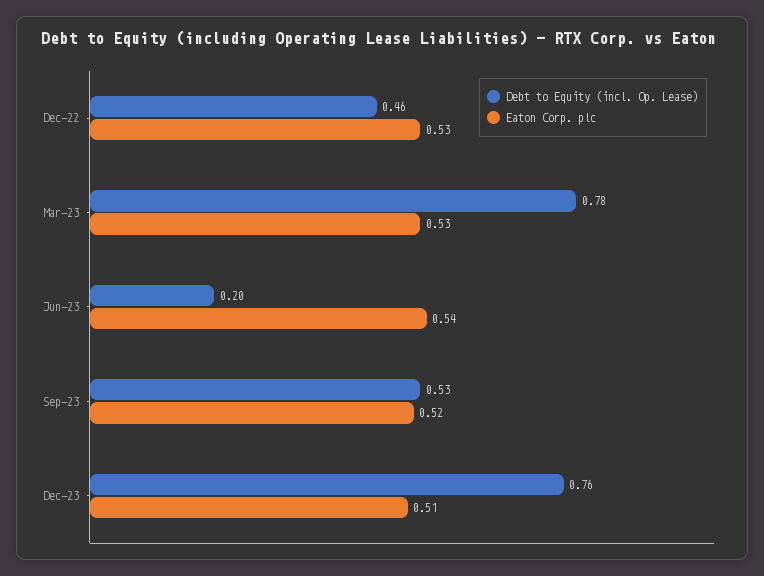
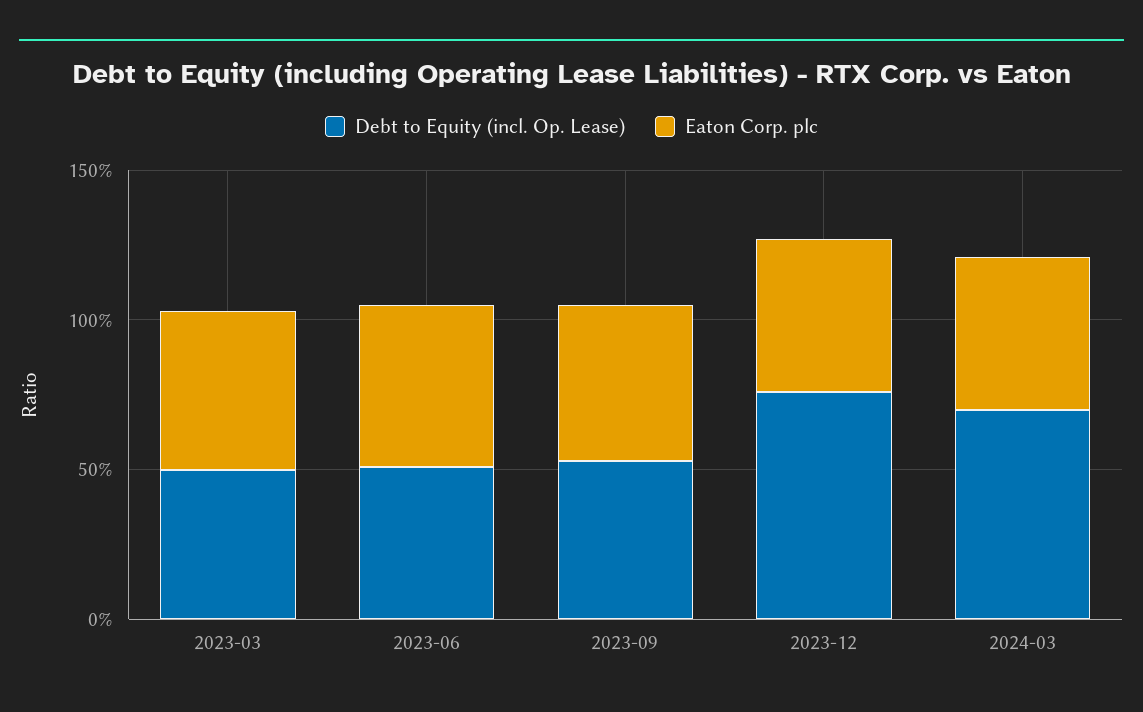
Debt to Equity (incl. Op. Lease), Dec-22: 0.46 -> none
Eaton Corp. plc, Dec-22: 0.53 -> none
Debt to Equity (incl. Op. Lease), Mar-23: 0.78 -> 0.5
Debt to Equity (incl. Op. Lease), Jun-23: 0.2 -> 0.5
Debt to Equity (incl. Op. Lease), 2024-03: none -> 0.7
Eaton Corp. plc, 2024-03: none -> 0.5

